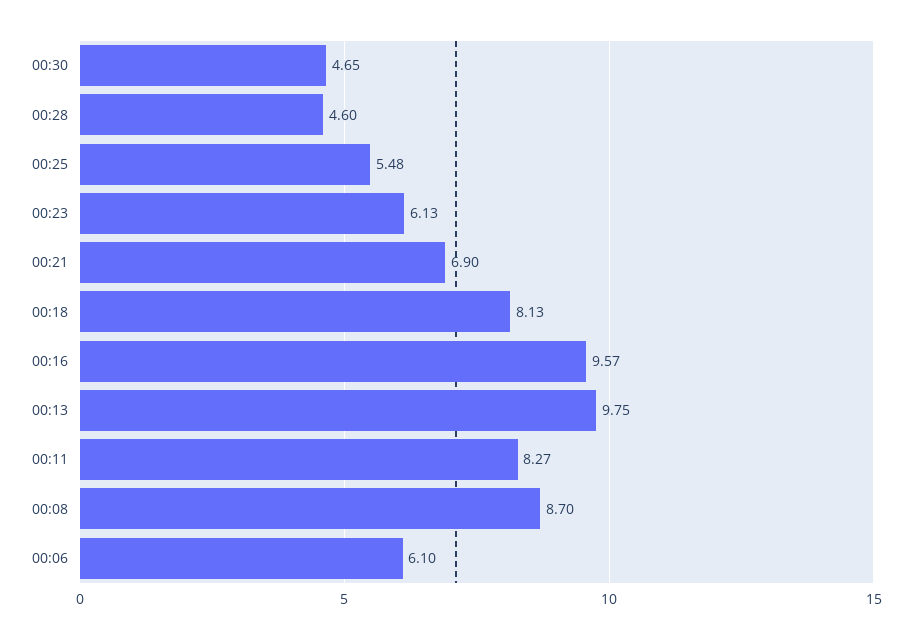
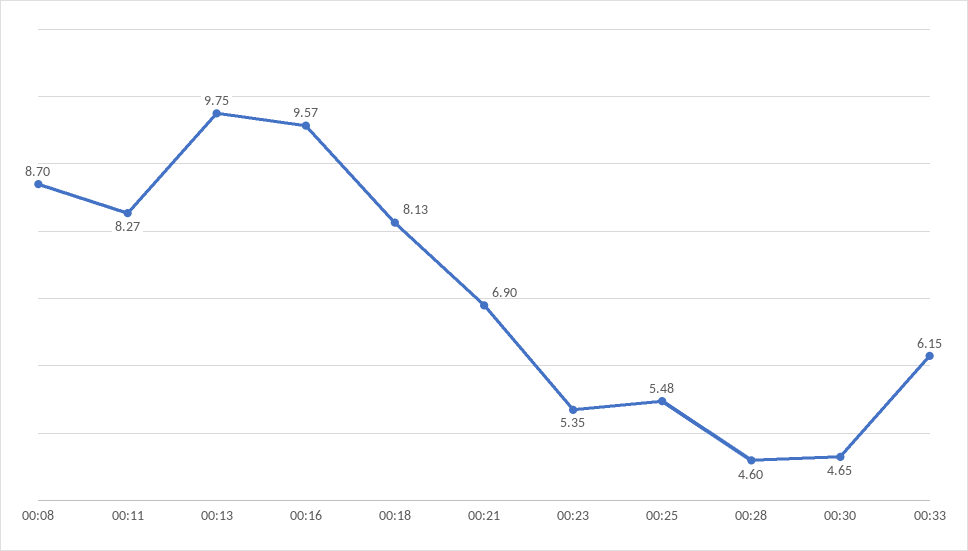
00:23: 6.13 -> 5.35
00:06: 6.1 -> none
00:33: none -> 6.15

